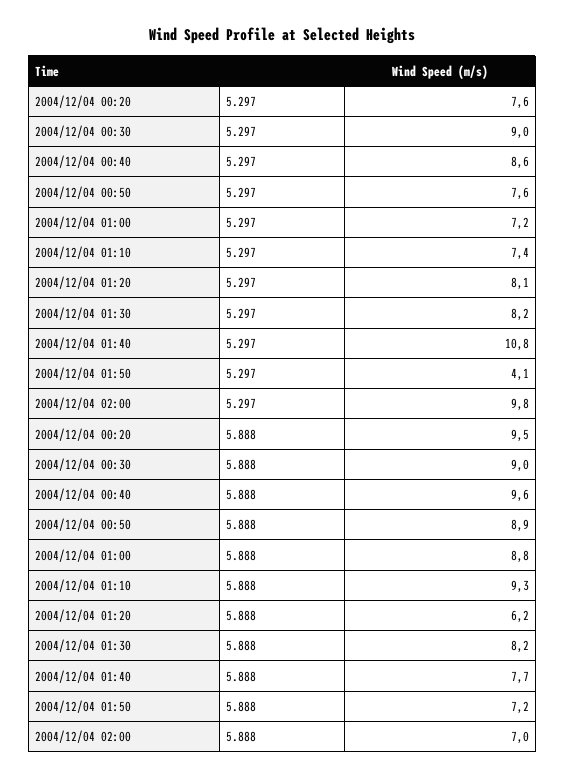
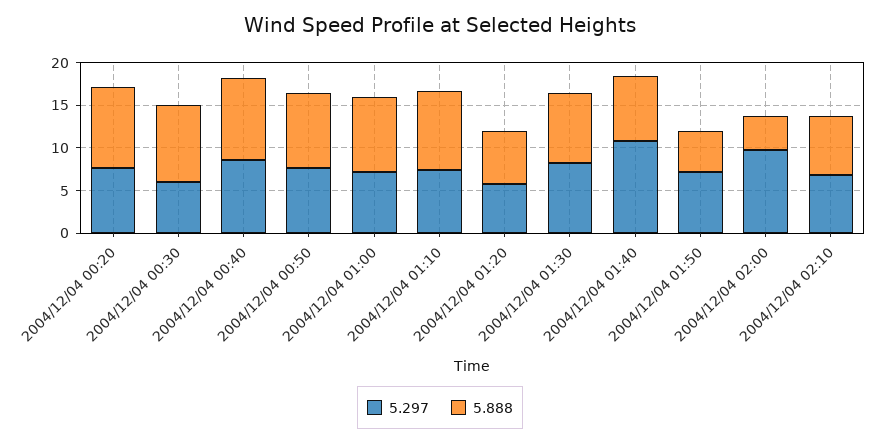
5.297, 2004/12/04 00:30: 9 -> 6
5.297, 2004/12/04 01:20: 8.1 -> 6
5.297, 2004/12/04 01:50: 4.1 -> 7
5.888, 2004/12/04 01:50: 7.2 -> 5
5.888, 2004/12/04 02:00: 7 -> 4
5.297, 2004/12/04 02:10: none -> 7
5.888, 2004/12/04 02:10: none -> 7

